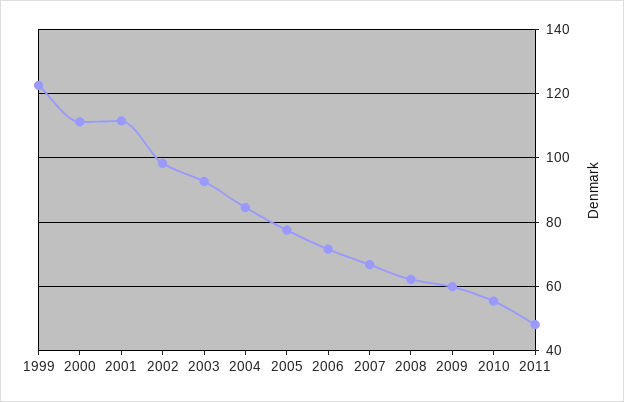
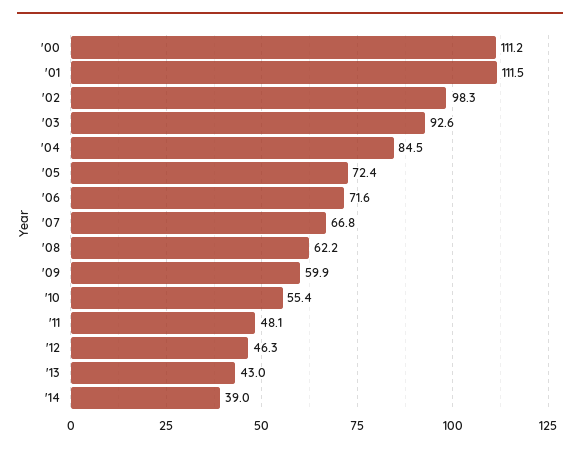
1999: 122 -> none
2005: 78 -> 72.4
'12: none -> 46.3
'13: none -> 43
'14: none -> 39

